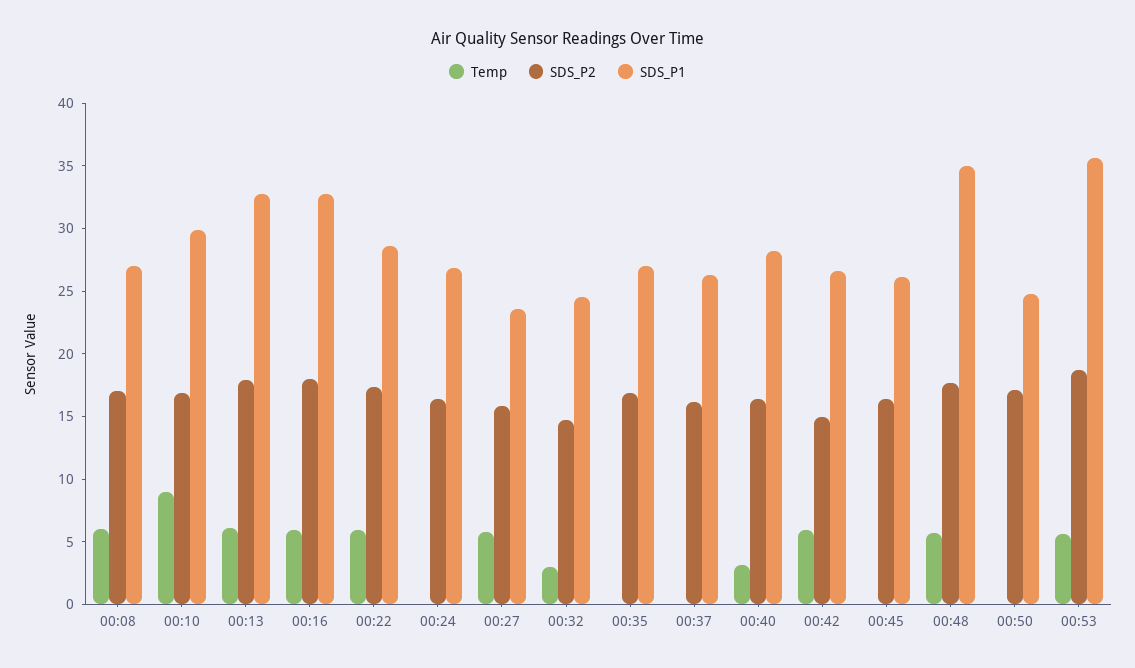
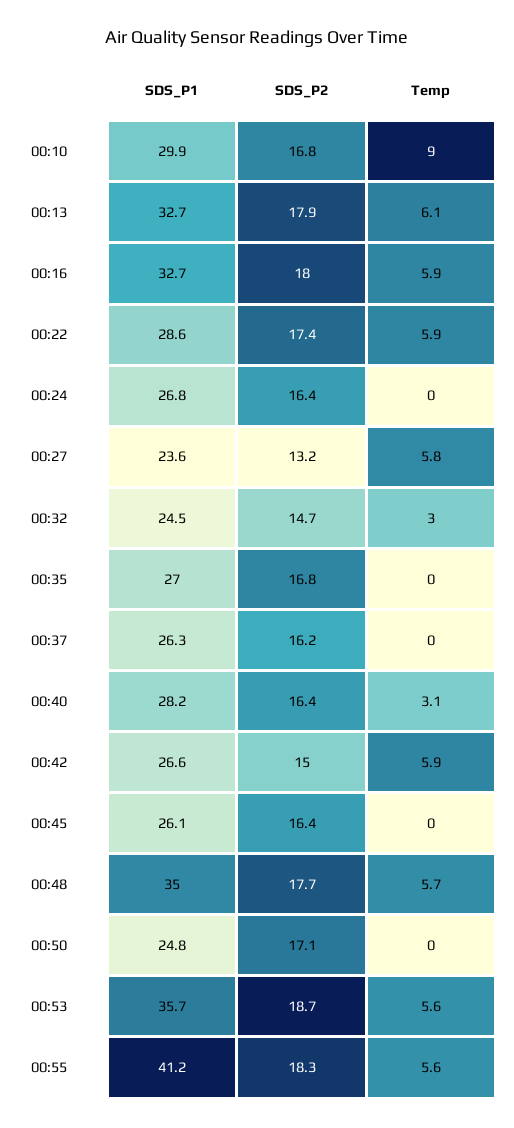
Temp, 00:08: 6 -> none
SDS_P2, 00:08: 17 -> none
SDS_P1, 00:08: 27 -> none
SDS_P2, 00:27: 16 -> 13.2
SDS_P1, 00:55: none -> 41.2
SDS_P2, 00:55: none -> 18.3
Temp, 00:55: none -> 5.6

